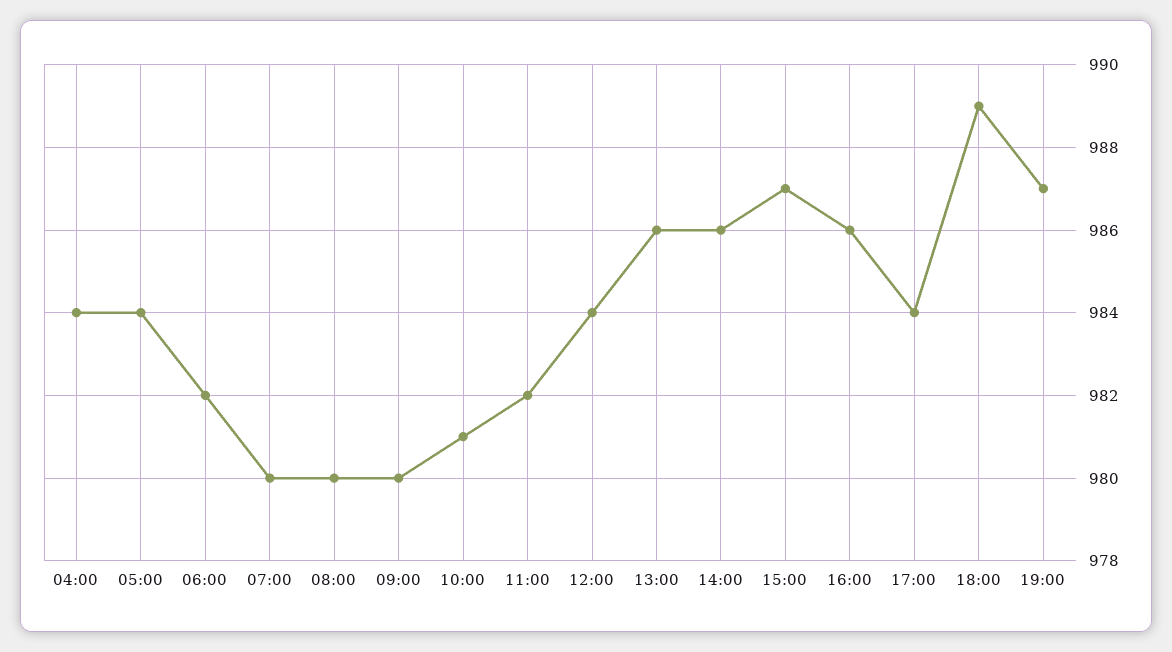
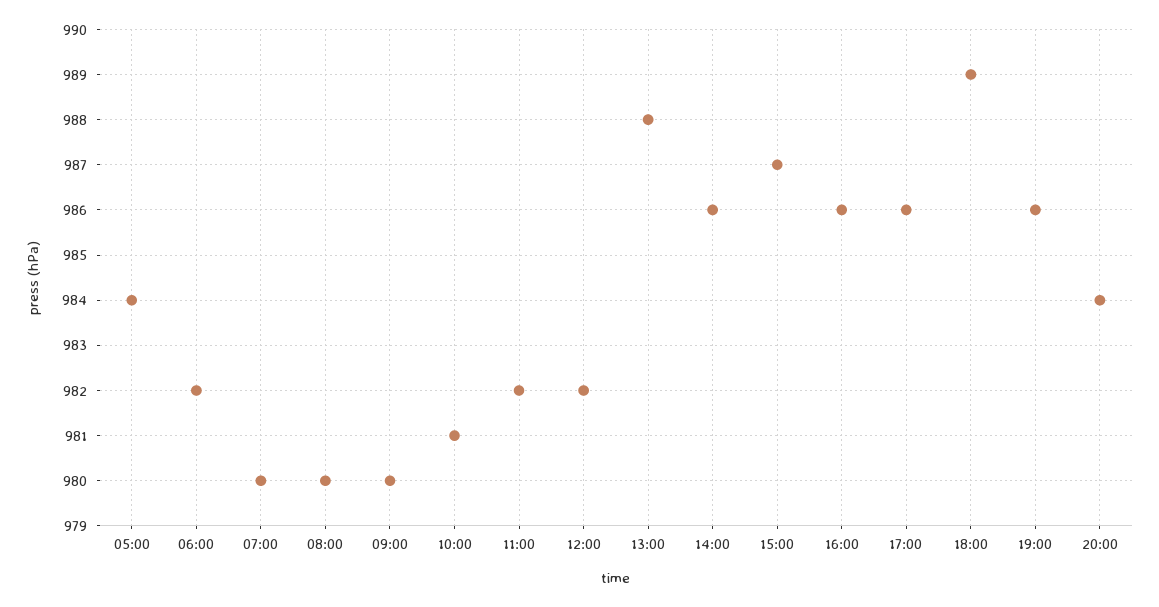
04:00: 984 -> none
12:00: 984 -> 982
13:00: 986 -> 988
17:00: 984 -> 986
19:00: 987 -> 986
20:00: none -> 984

